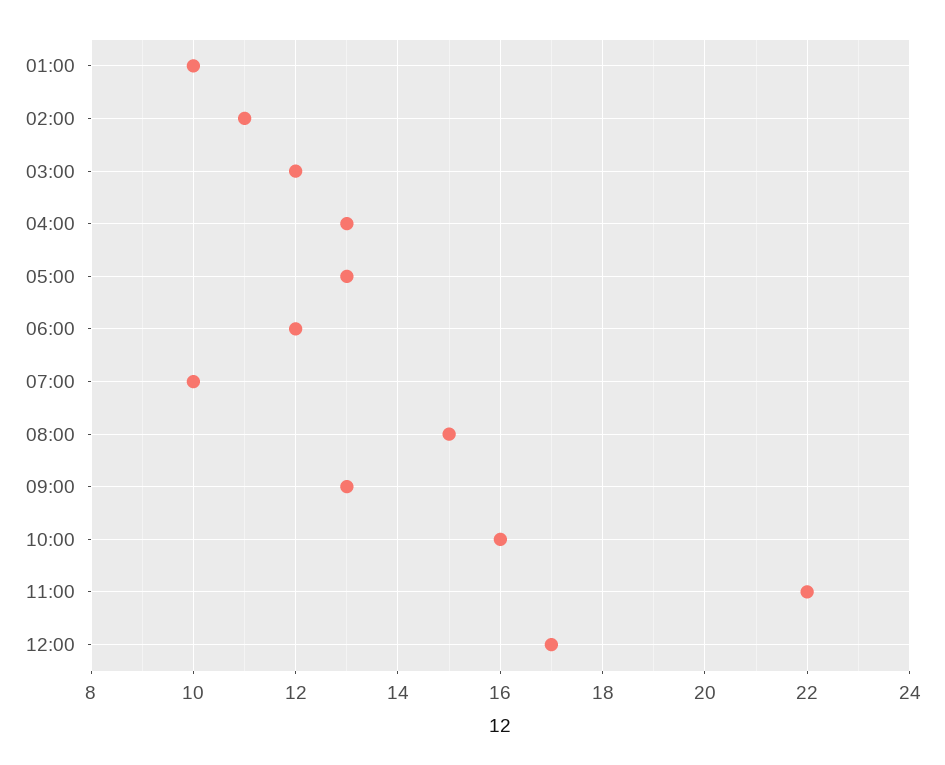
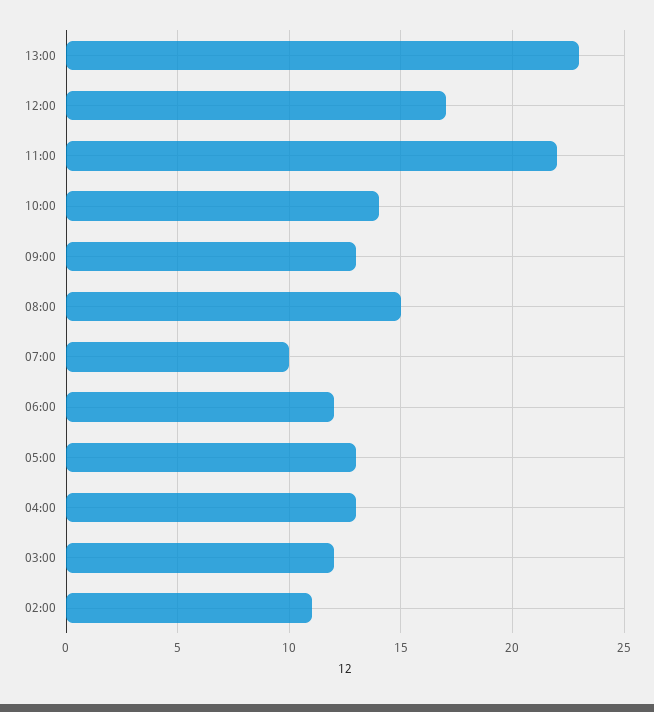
01:00: 10 -> none
10:00: 16 -> 14
13:00: none -> 23

